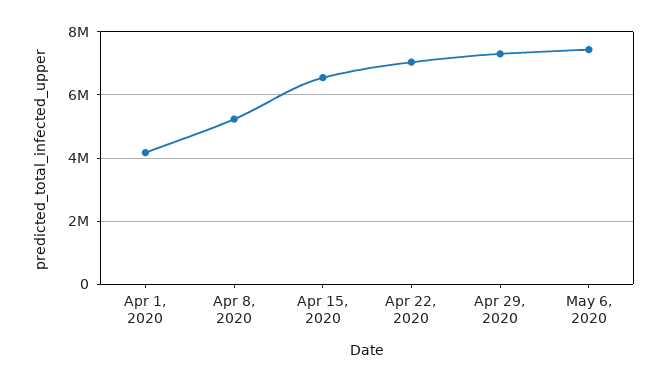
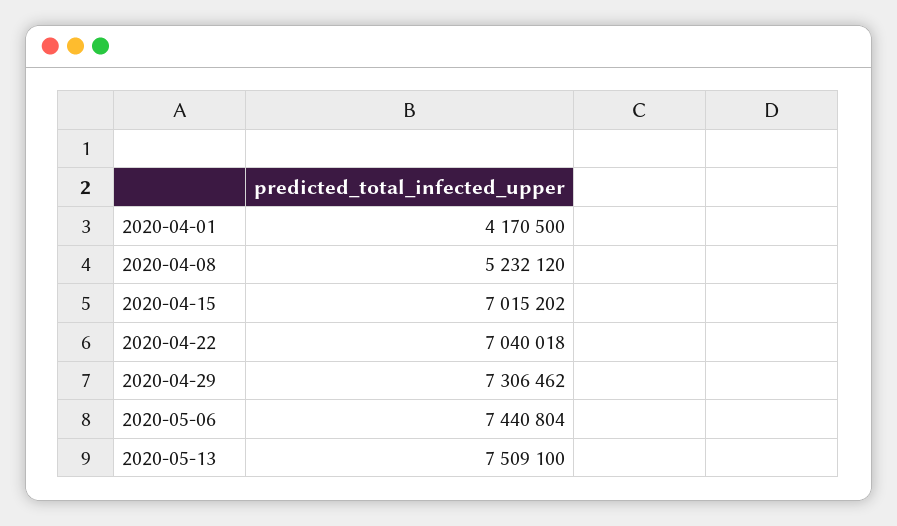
Apr 15, 2020: 6600000 -> 7015202
2020-05-13: none -> 7509100

